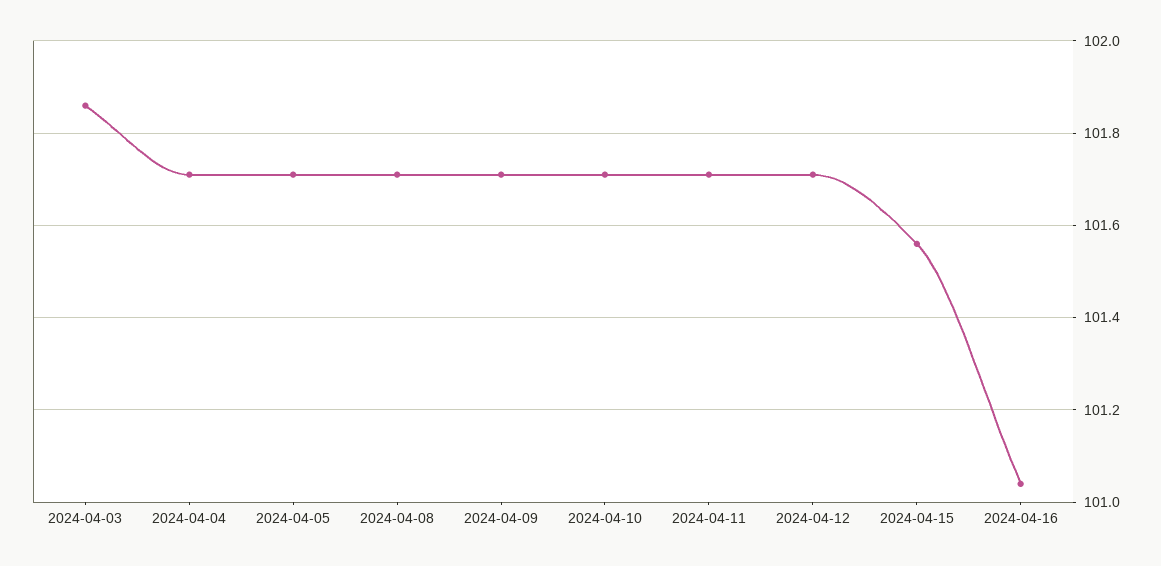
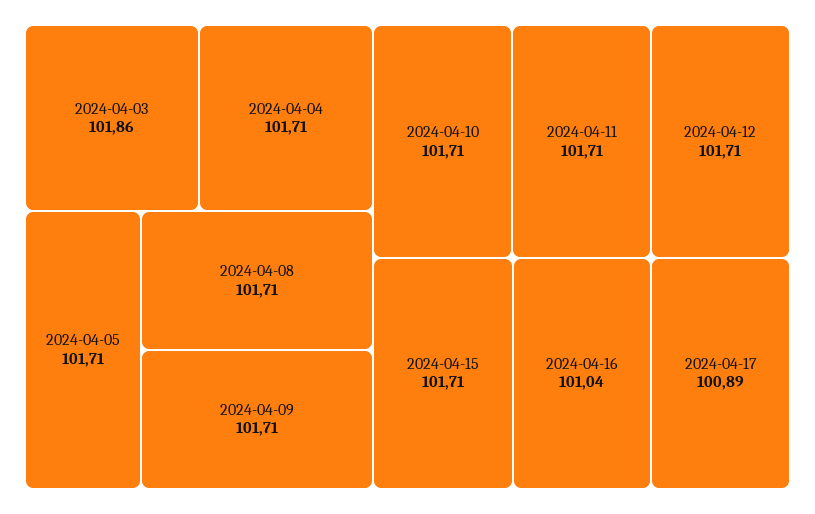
2024-04-15: 101.55 -> 101.71
2024-04-17: none -> 100.89

